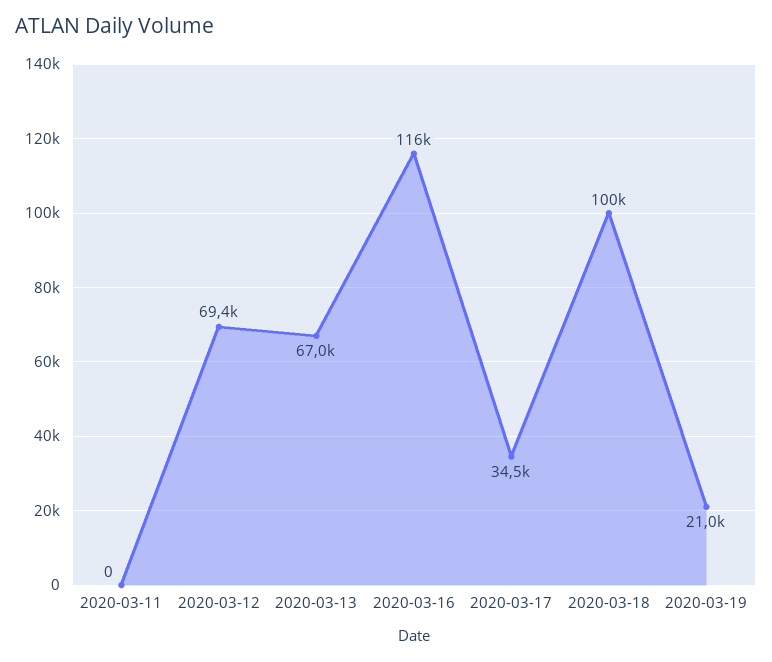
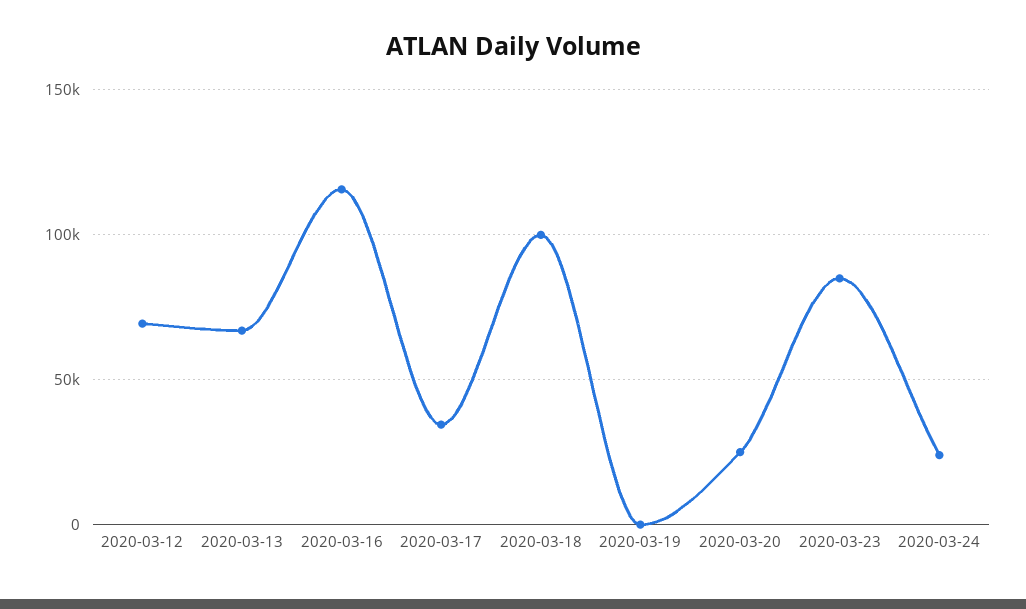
2020-03-11: 0 -> none
2020-03-19: 21000 -> 0
2020-03-20: none -> 25000
2020-03-23: none -> 85000
2020-03-24: none -> 25000

